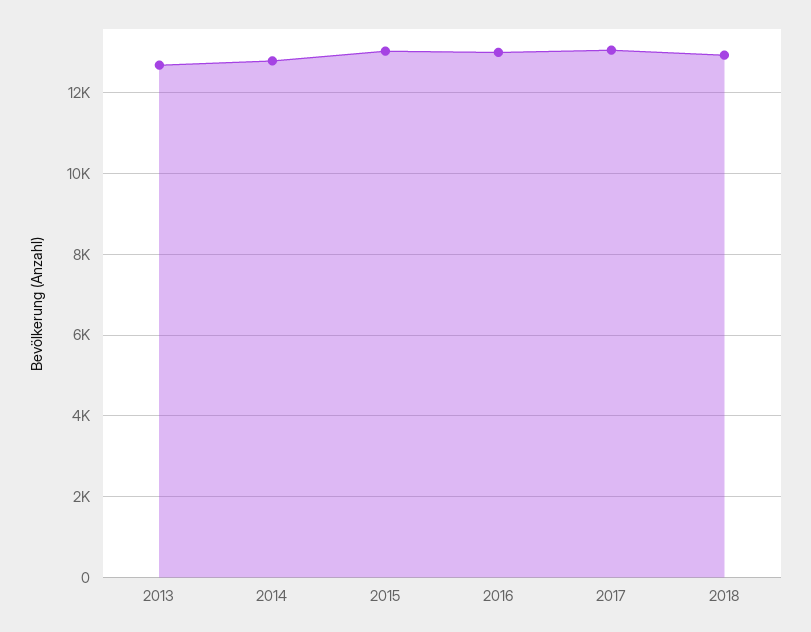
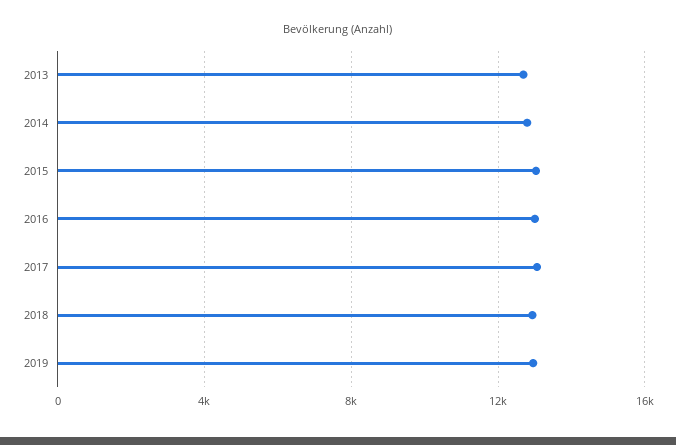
2019: none -> 13000

